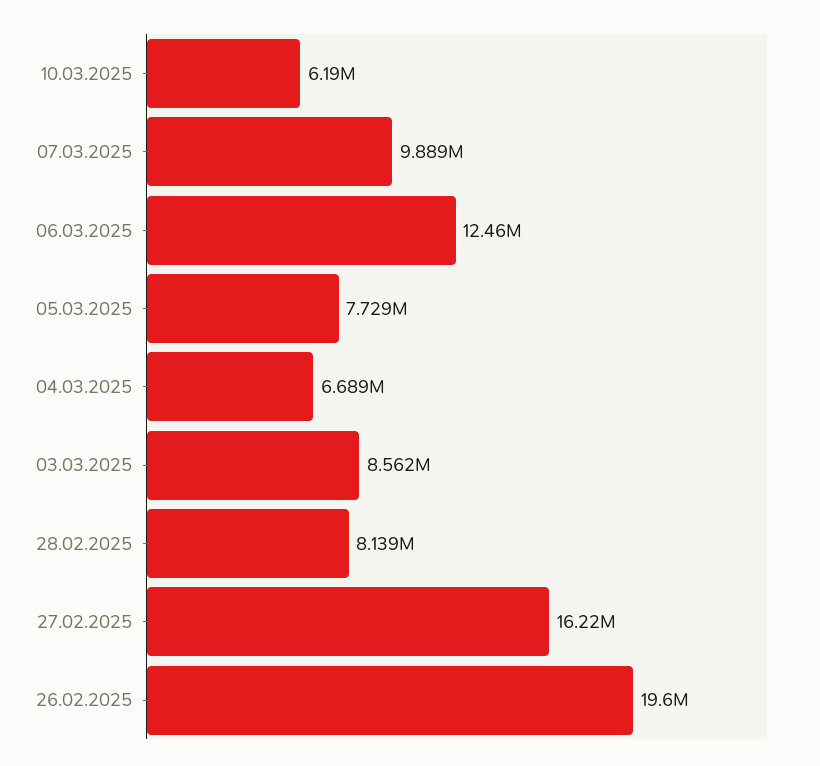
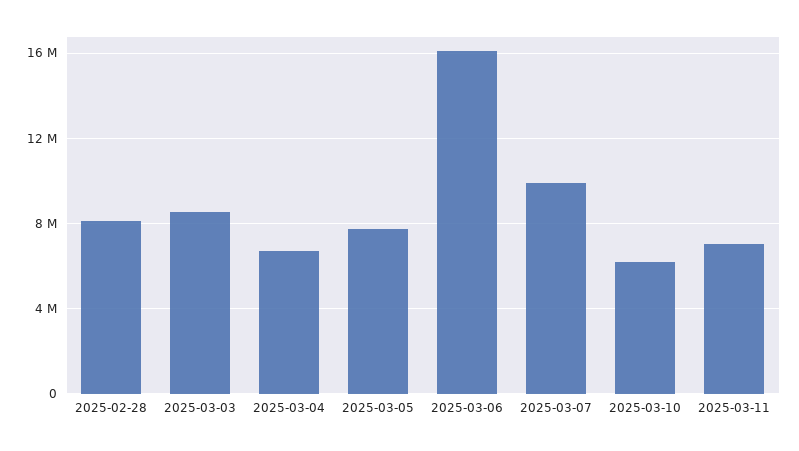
06.03.2025: 12460000 -> 16000000
27.02.2025: 16220000 -> none
26.02.2025: 19600000 -> none
2025-03-11: none -> 7000000

